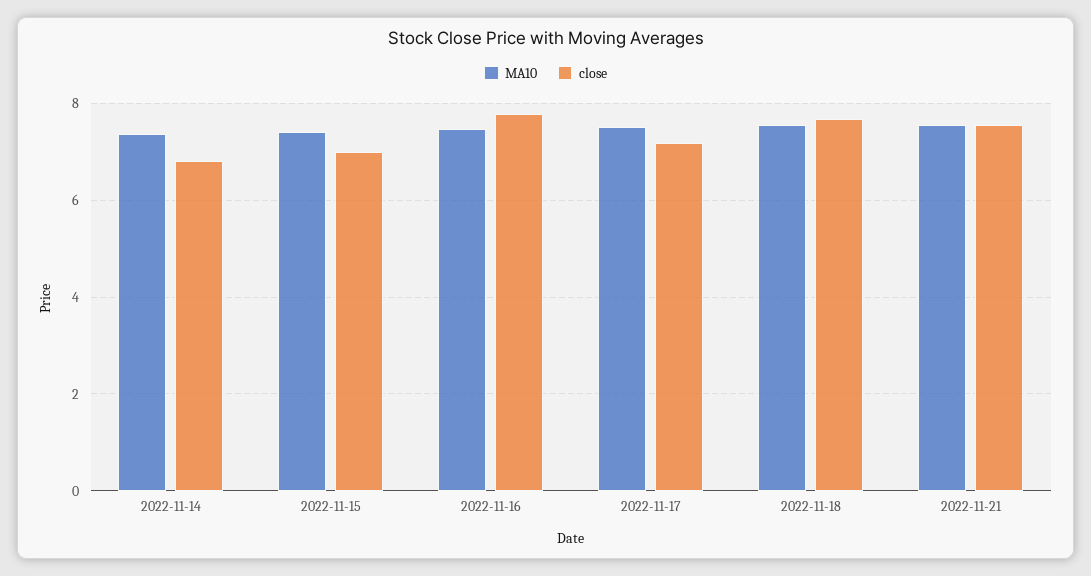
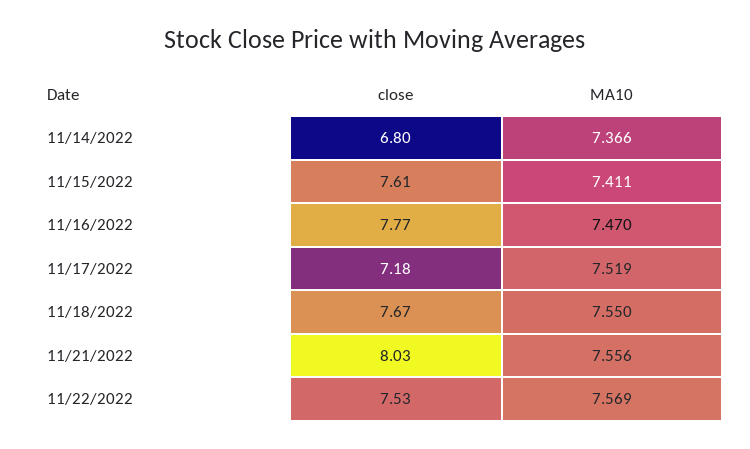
close, 2022-11-15: 7 -> 7.61
close, 2022-11-21: 7.6 -> 8.03
close, 11/22/2022: none -> 7.53
MA10, 11/22/2022: none -> 7.569

